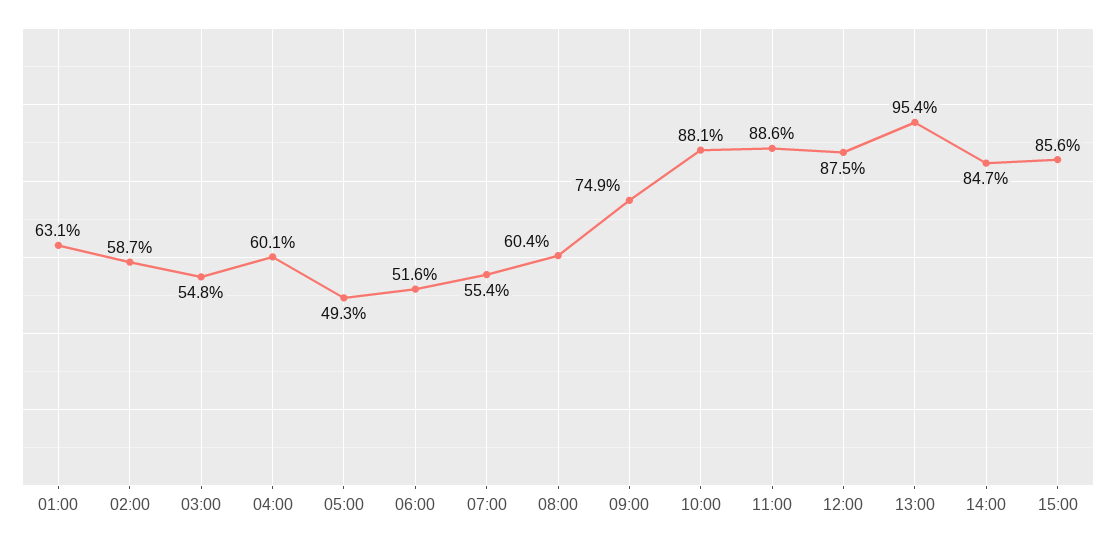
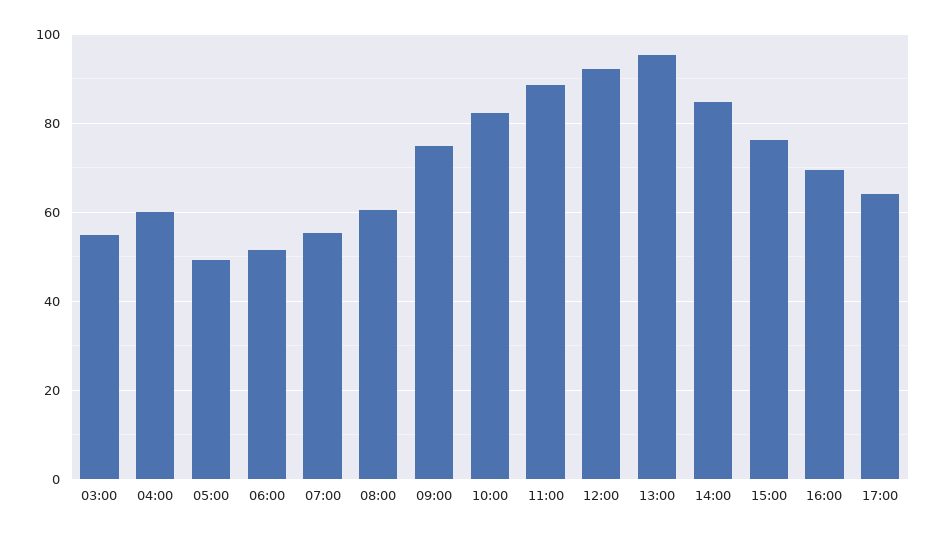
01:00: 63.1 -> none
02:00: 58.7 -> none
10:00: 88.1 -> 82
12:00: 87.5 -> 92
15:00: 85.6 -> 76
16:00: none -> 70
17:00: none -> 64

